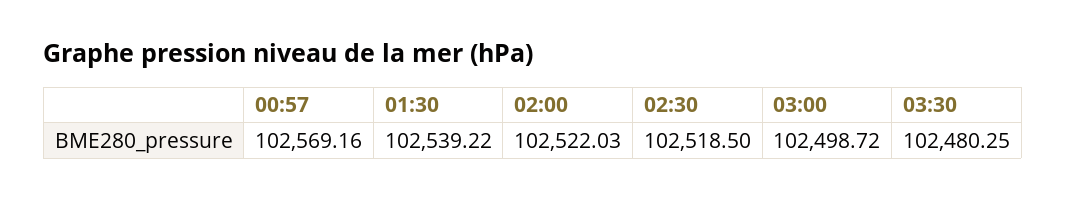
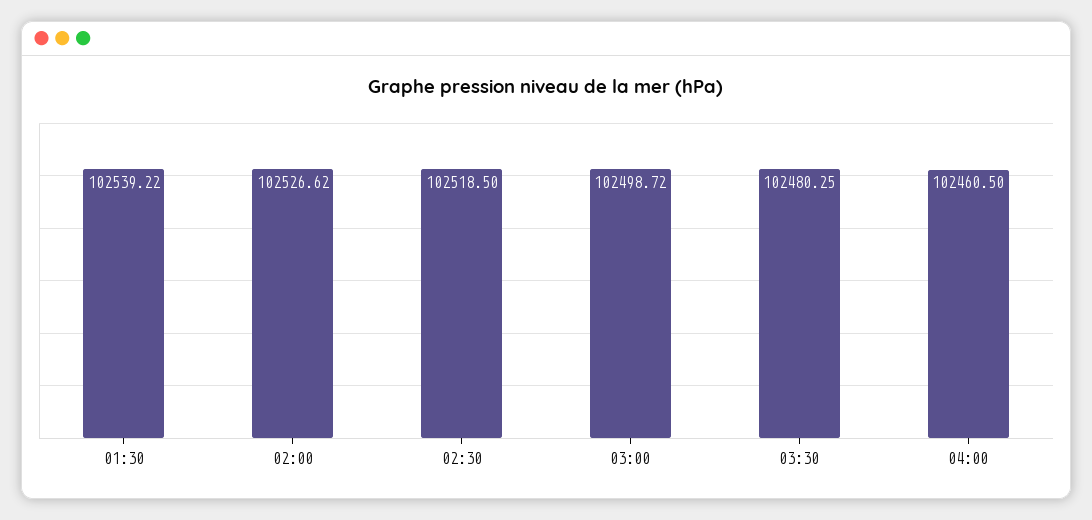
00:57: 102569.16 -> none
02:00: 102522.03 -> 102526.62
04:00: none -> 102460.5

